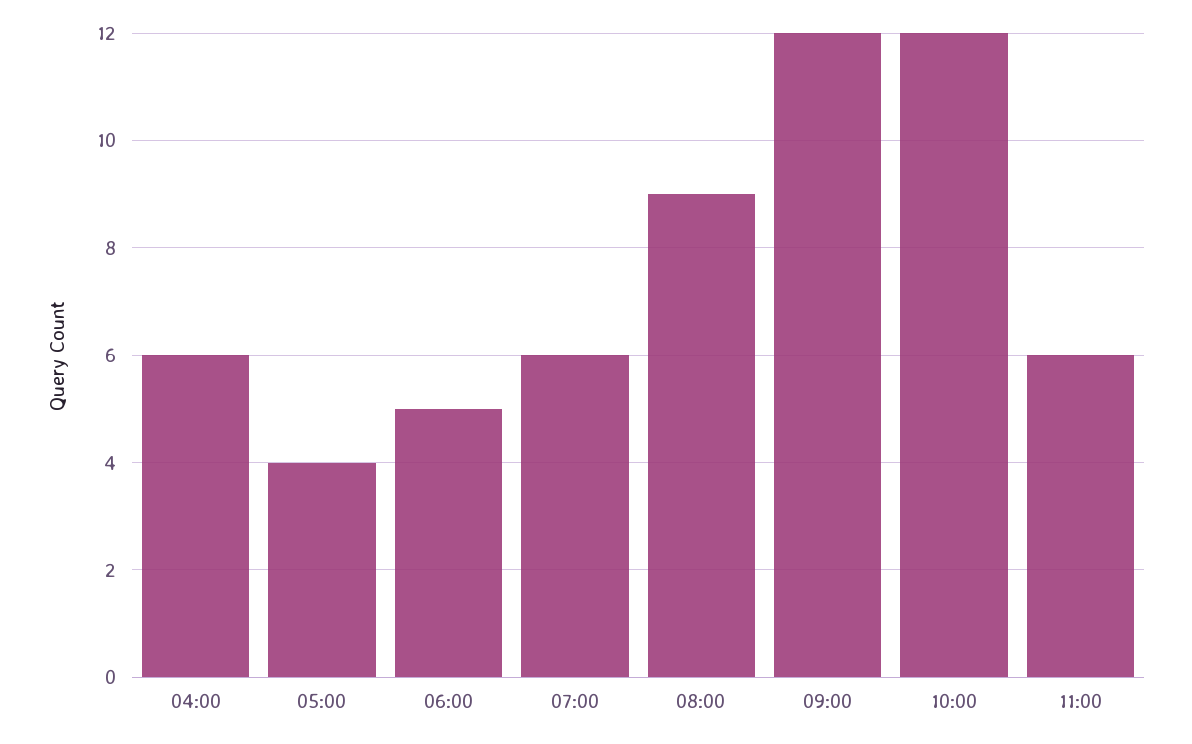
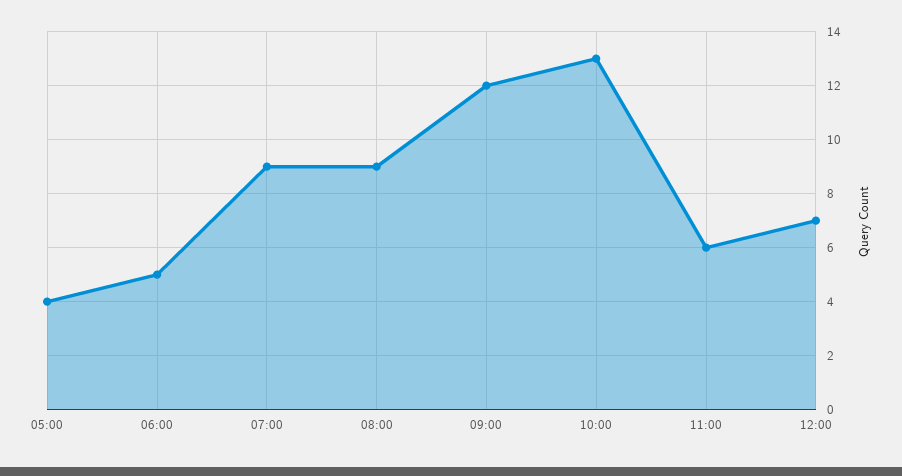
04:00: 6 -> none
07:00: 6 -> 9
10:00: 12 -> 13
12:00: none -> 7

